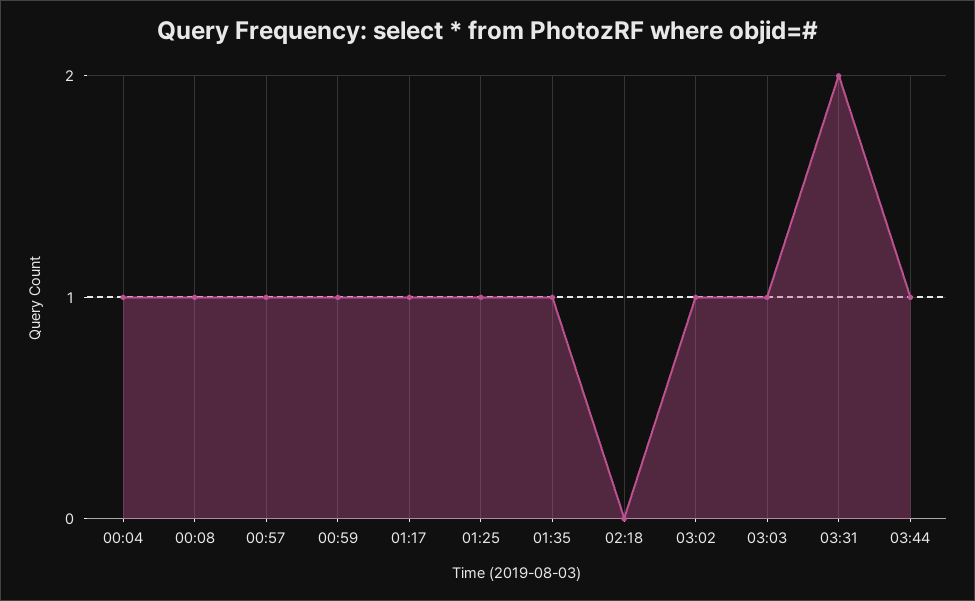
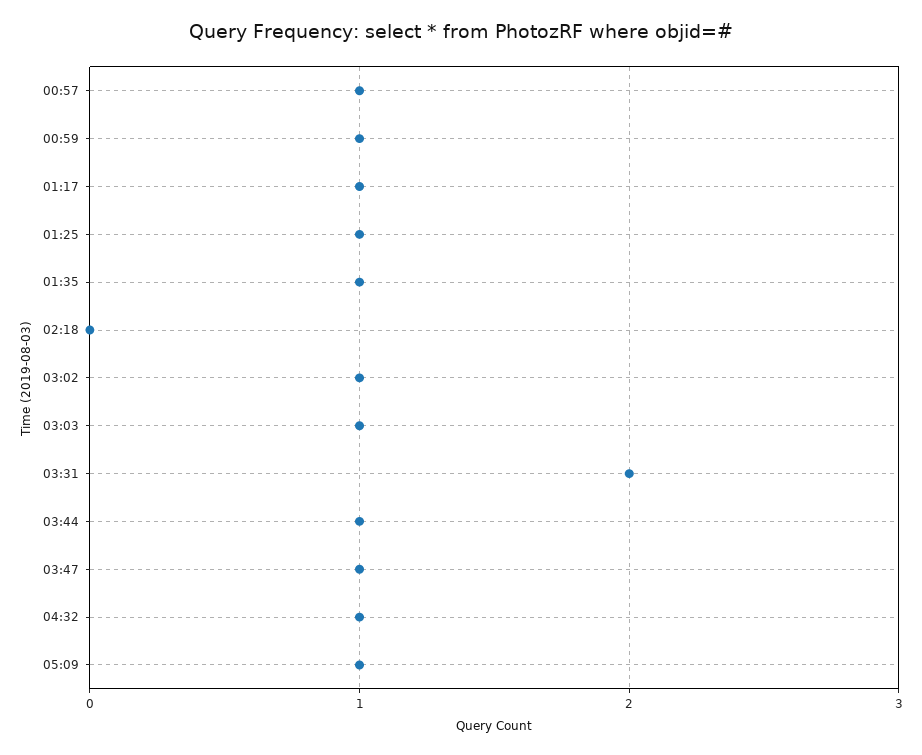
00:04: 1 -> none
00:08: 1 -> none
03:47: none -> 1
04:32: none -> 1
05:09: none -> 1

